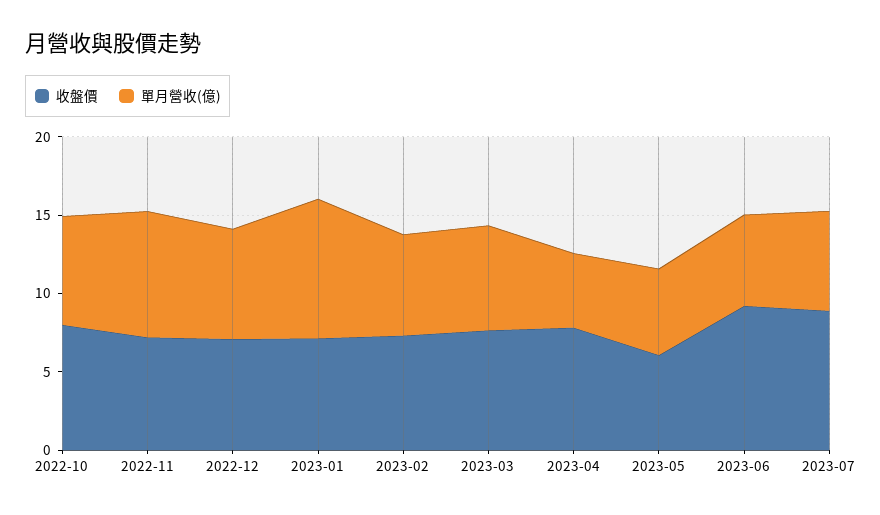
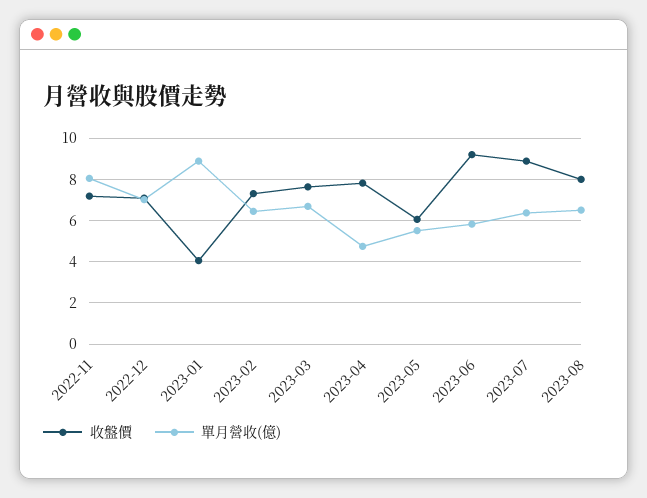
收盤價, 2022-10: 8 -> none
單月營收(億), 2022-10: 7 -> none
收盤價, 2023-01: 7 -> 4
收盤價, 2023-08: none -> 8
單月營收(億), 2023-08: none -> 6.5

